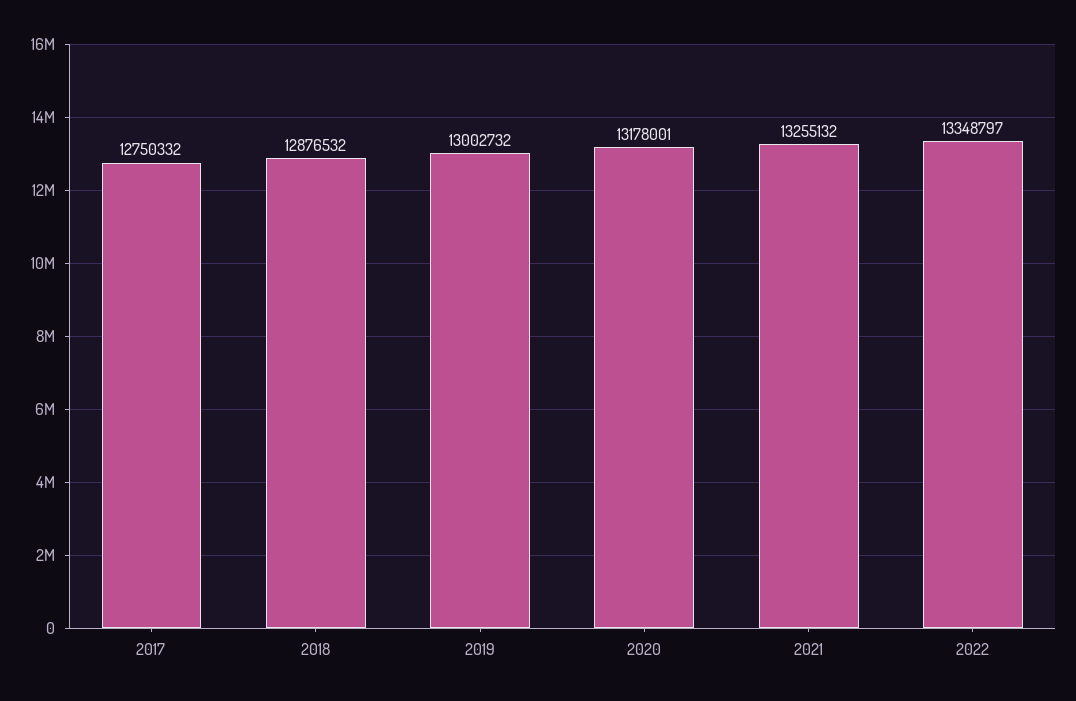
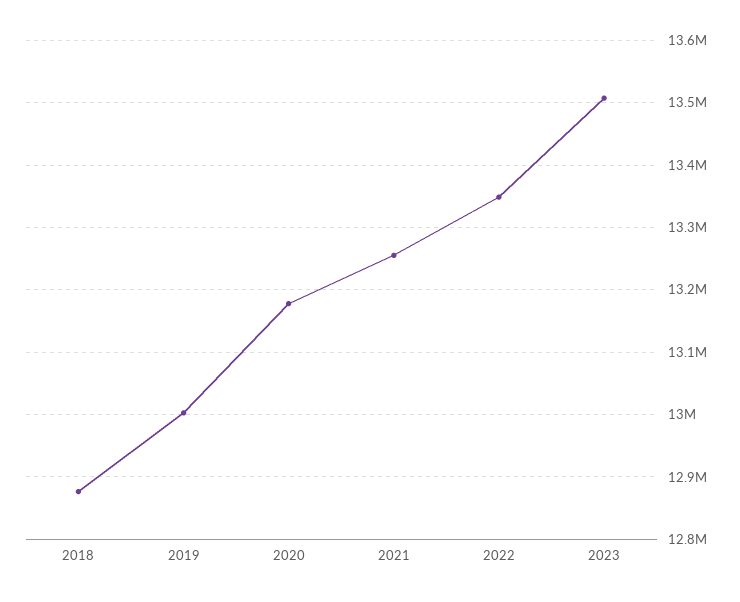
2017: 12750332 -> none
2023: none -> 13510000

